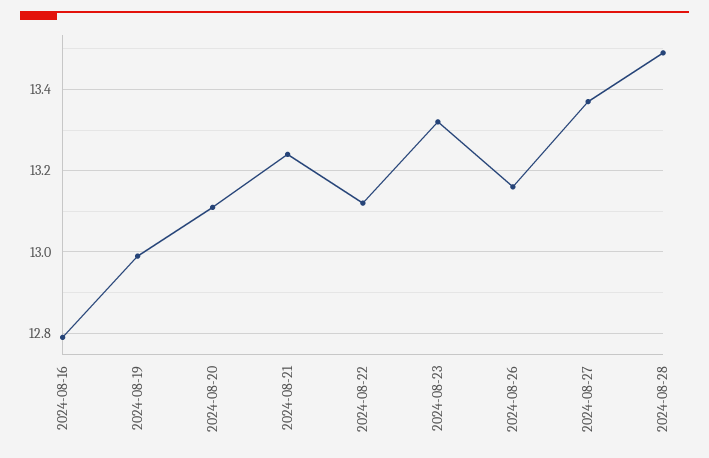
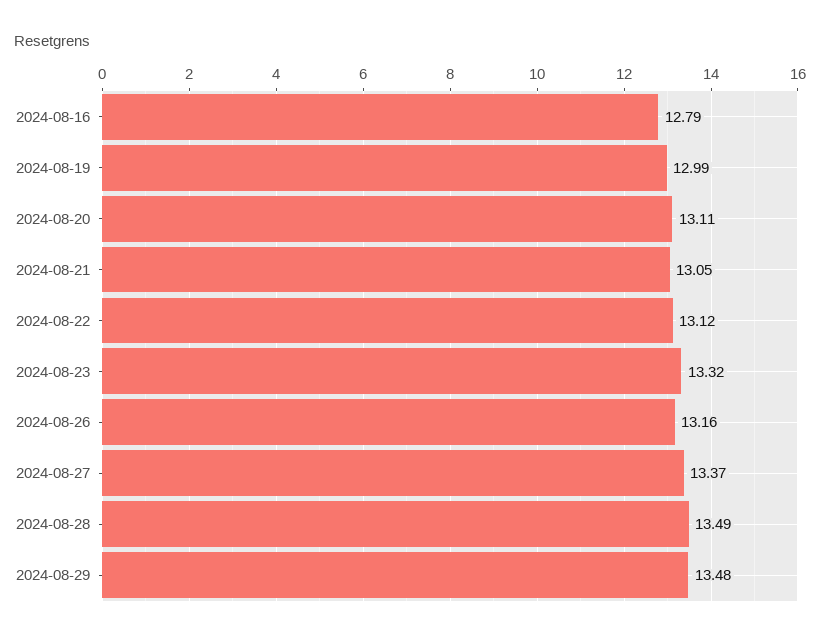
2024-08-21: 13.25 -> 13.05
2024-08-29: none -> 13.48

